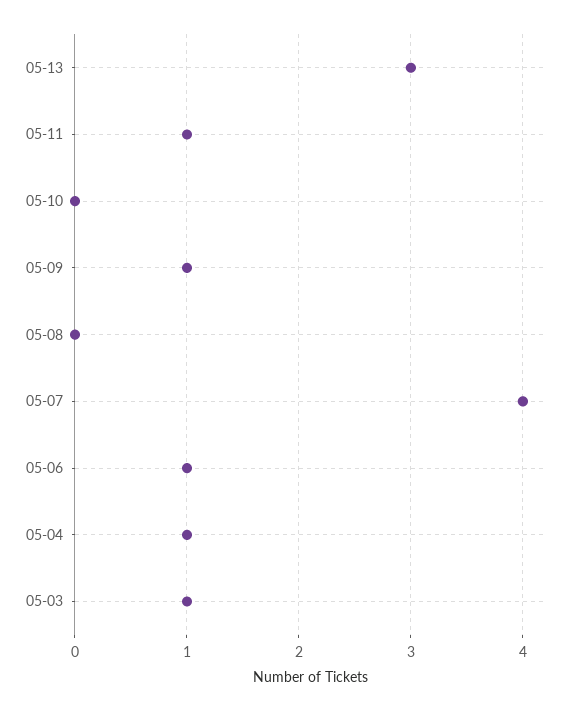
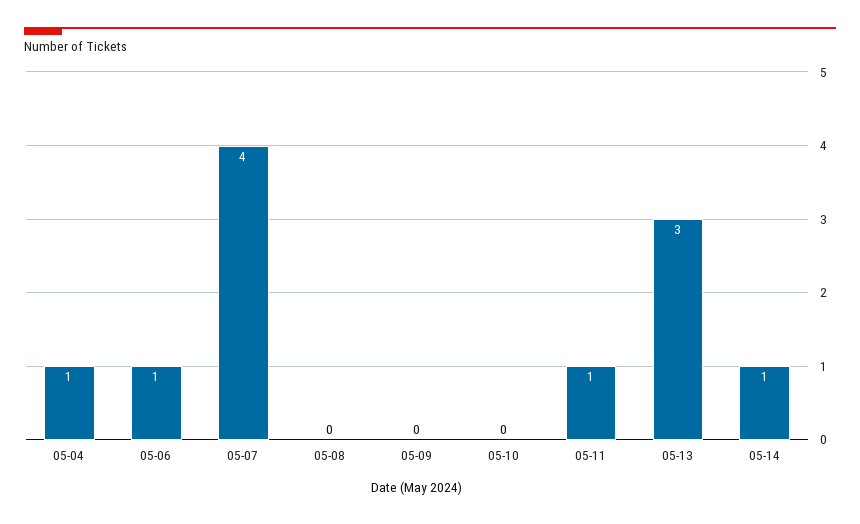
05-09: 1 -> 0
05-03: 1 -> none
05-14: none -> 1

